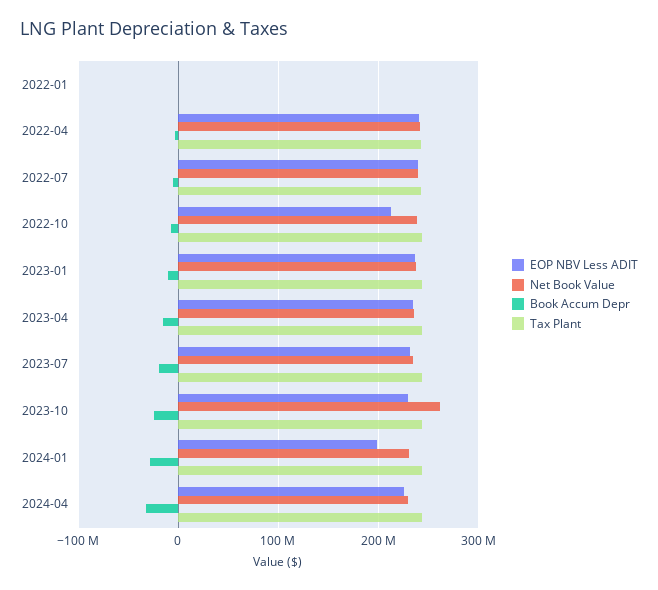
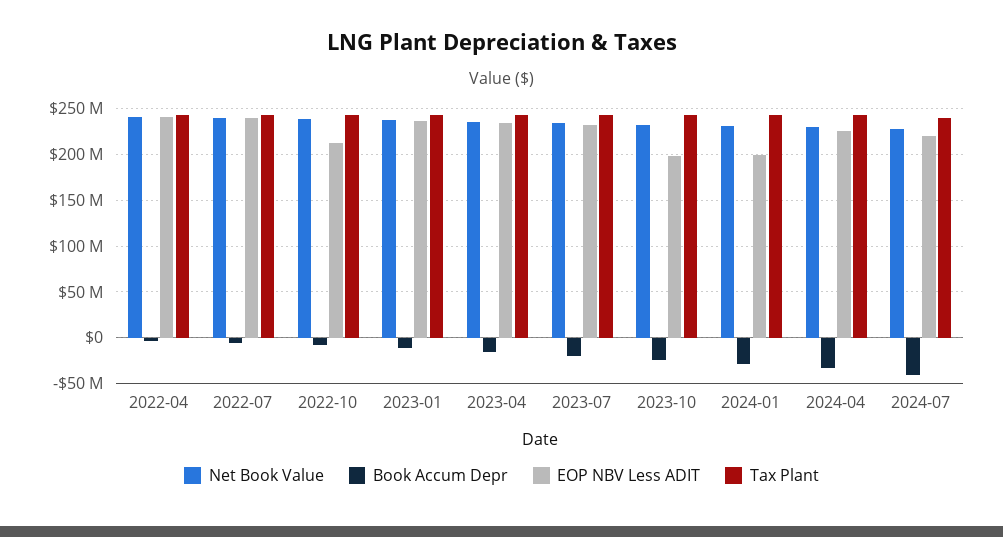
EOP NBV Less ADIT, 2022-01: 0 -> none
Net Book Value, 2022-01: 0 -> none
Book Accum Depr, 2022-01: 0 -> none
Tax Plant, 2022-01: 0 -> none
EOP NBV Less ADIT, 2023-10: 230000000 -> 200000000
Net Book Value, 2023-10: 260000000 -> 230000000
Net Book Value, 2024-07: none -> 230000000
Book Accum Depr, 2024-07: none -> -40000000
EOP NBV Less ADIT, 2024-07: none -> 220000000
Tax Plant, 2024-07: none -> 240000000

